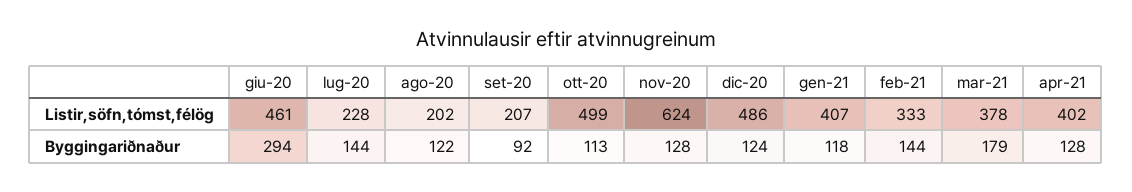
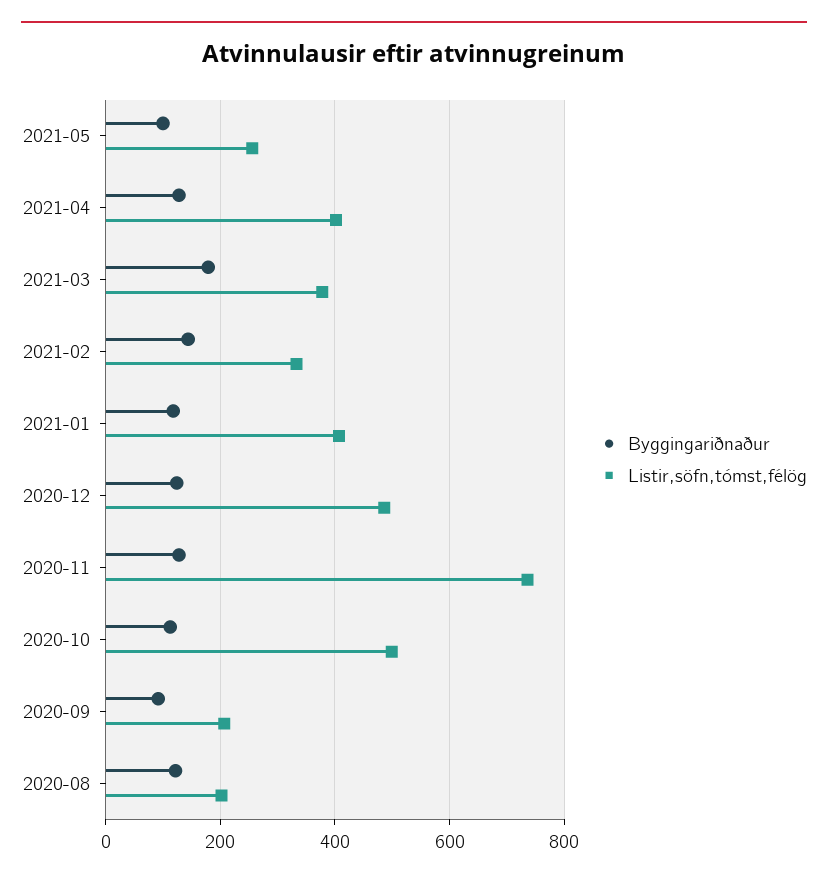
Listir,söfn,tómst,félög, giu-20: 461 -> none
Listir,söfn,tómst,félög, lug-20: 228 -> none
Listir,söfn,tómst,félög, nov-20: 624 -> 740
Byggingariðnaður, giu-20: 294 -> none
Byggingariðnaður, lug-20: 144 -> none
Byggingariðnaður, 2021-05: none -> 100
Listir,söfn,tómst,félög, 2021-05: none -> 260

